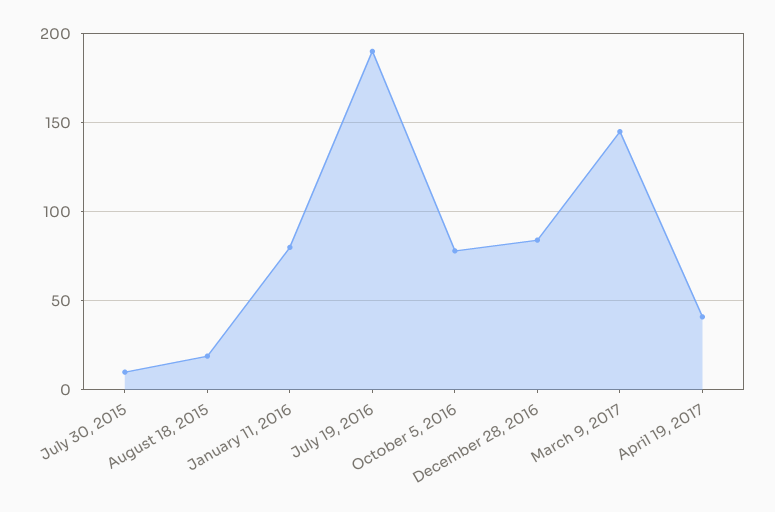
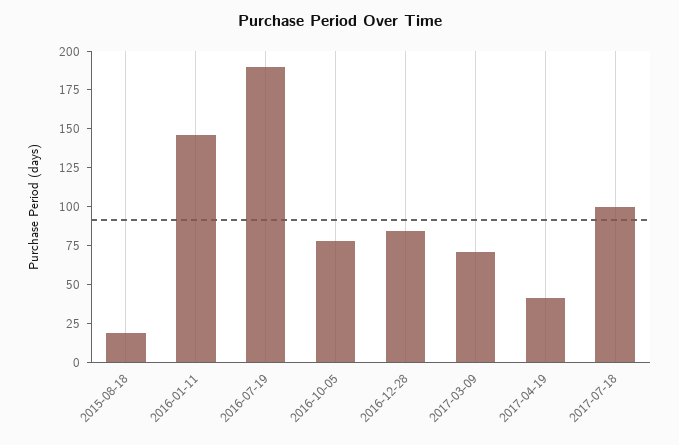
July 30, 2015: 10 -> none
January 11, 2016: 80 -> 150
March 9, 2017: 145 -> 75
2017-07-18: none -> 100

